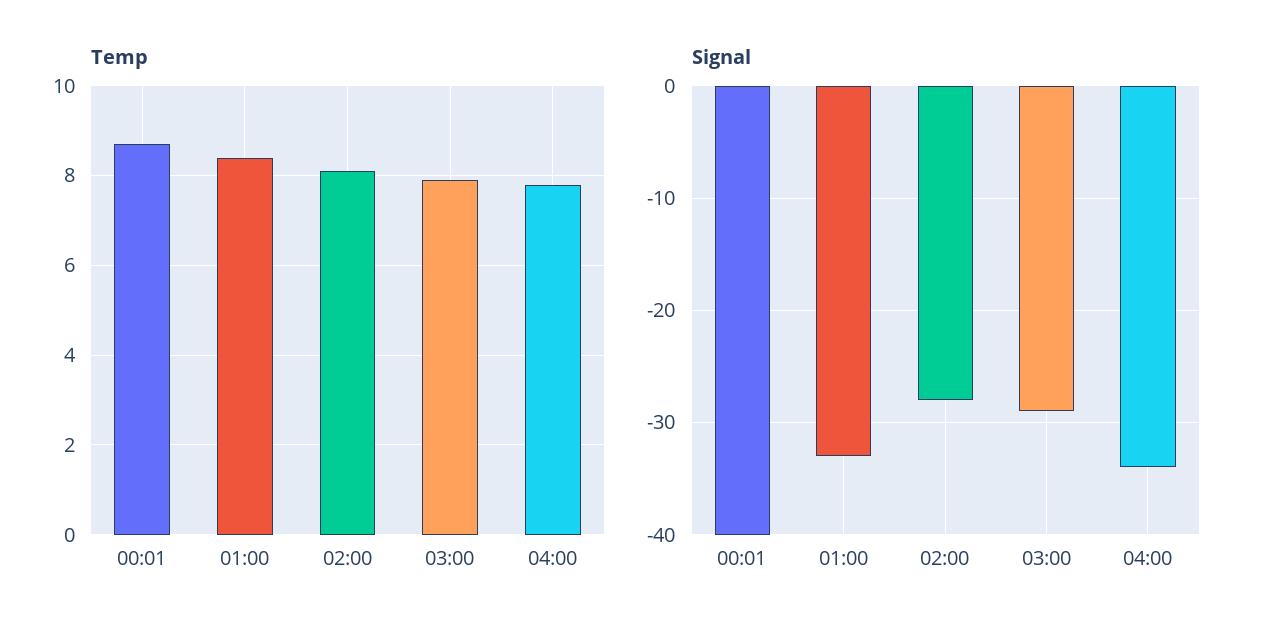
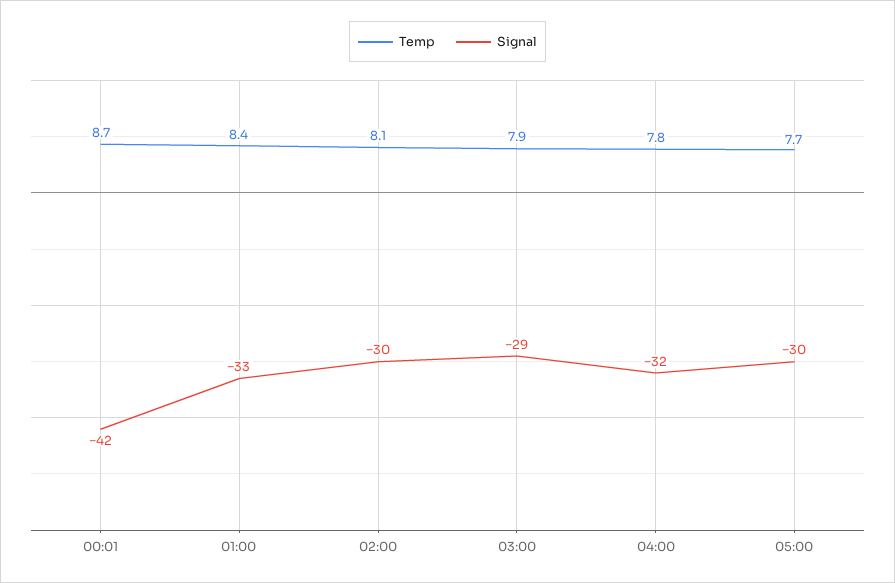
Signal, 00:01: -40 -> -42
Signal, 02:00: -28 -> -30
Signal, 04:00: -34 -> -32
Temp, 05:00: none -> 7.7
Signal, 05:00: none -> -30

